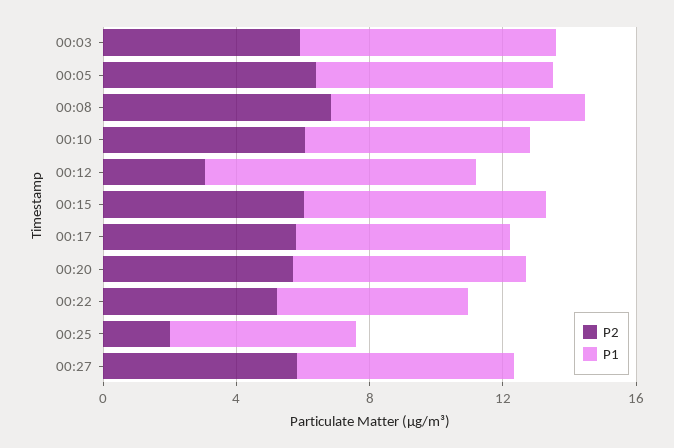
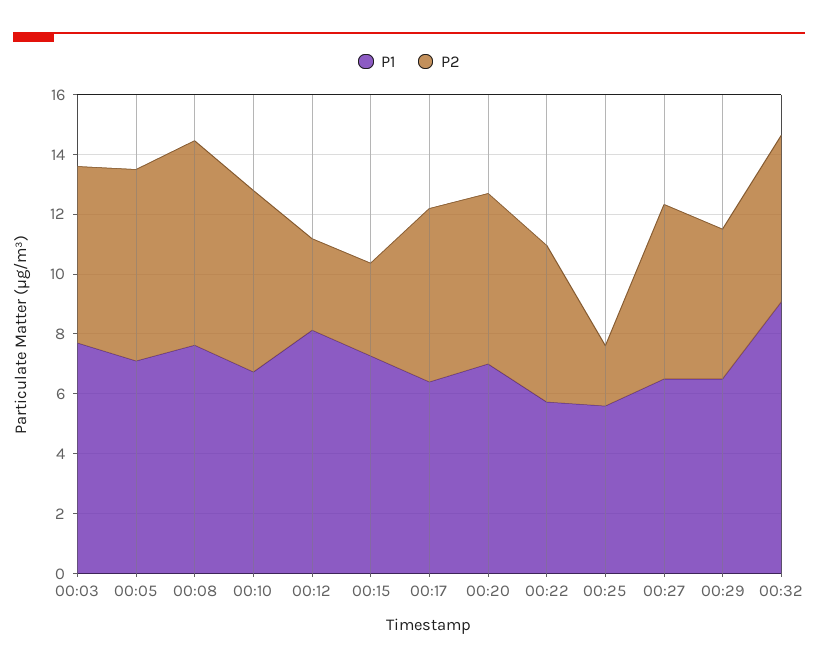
P2, 00:15: 6 -> 3
P1, 00:29: none -> 6.5
P2, 00:29: none -> 5
P1, 00:32: none -> 9
P2, 00:32: none -> 5.5

